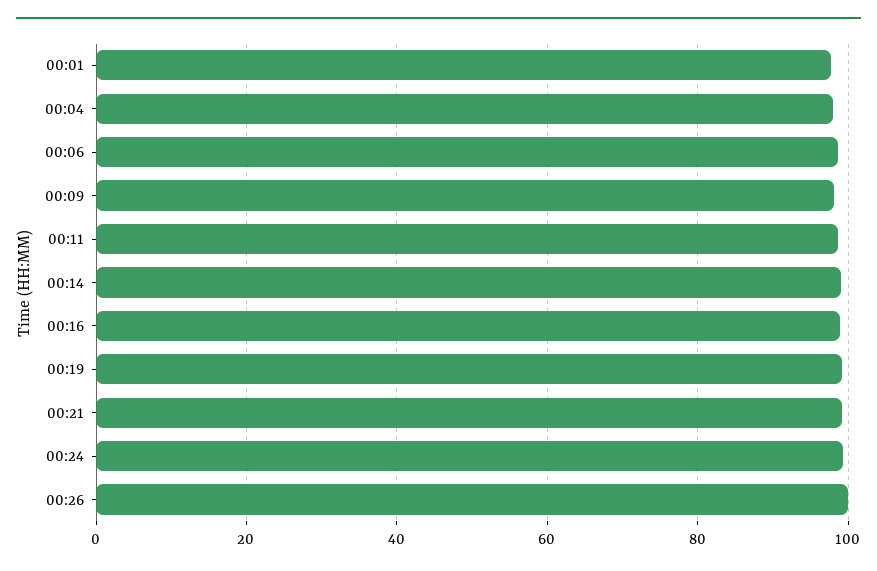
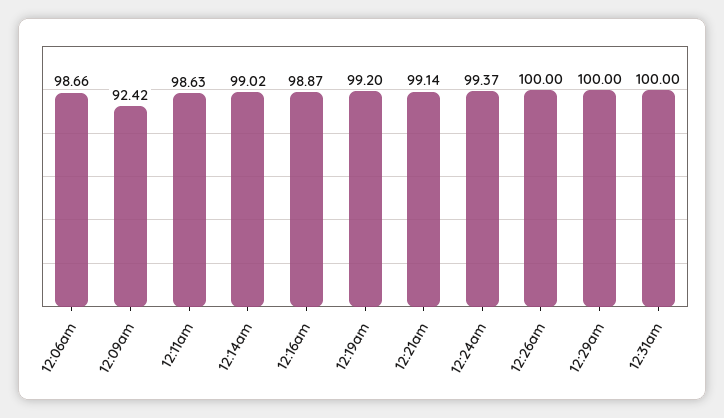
00:01: 98 -> none
00:04: 98 -> none
00:09: 98 -> 92.42
12:29am: none -> 100
12:31am: none -> 100

